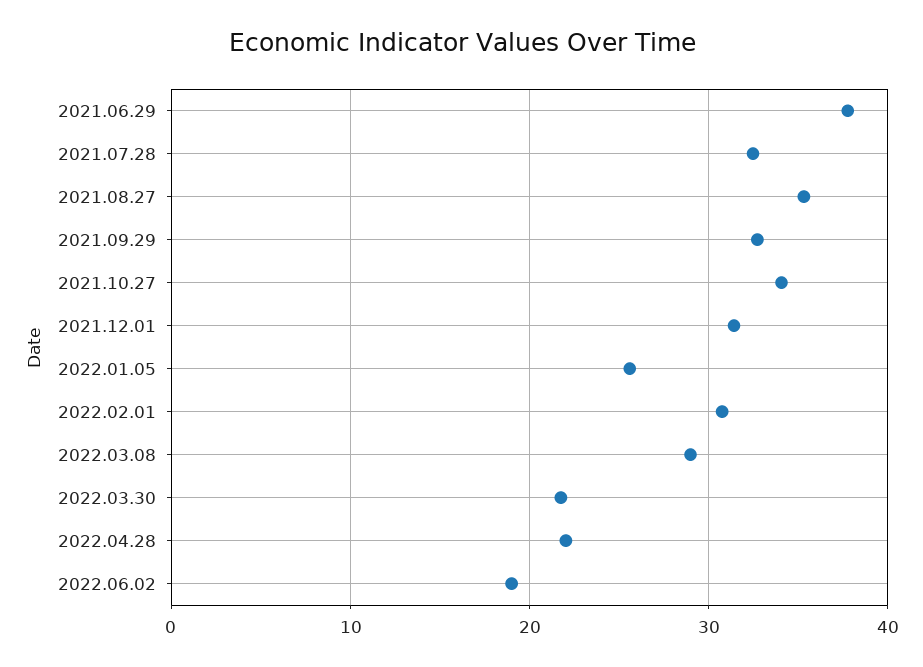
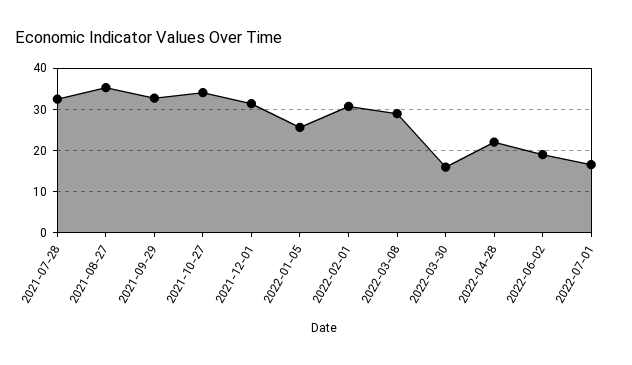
2021.06.29: 38 -> none
2022.03.30: 22 -> 16
2022-07-01: none -> 16

